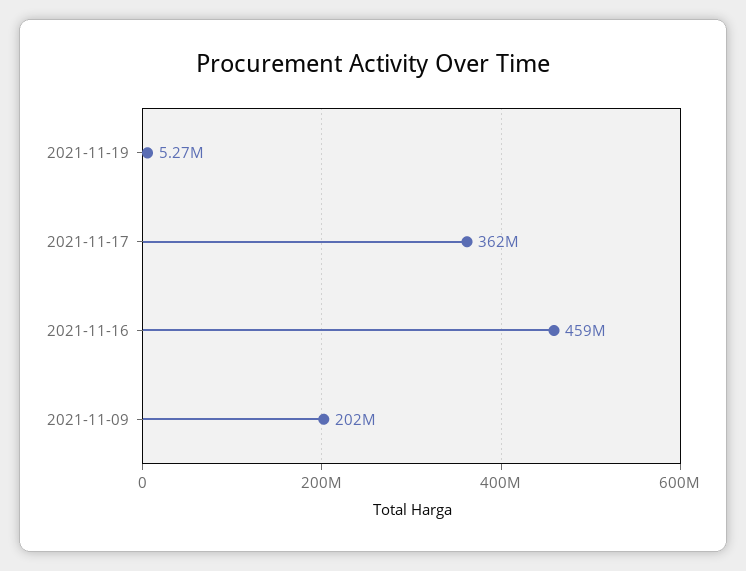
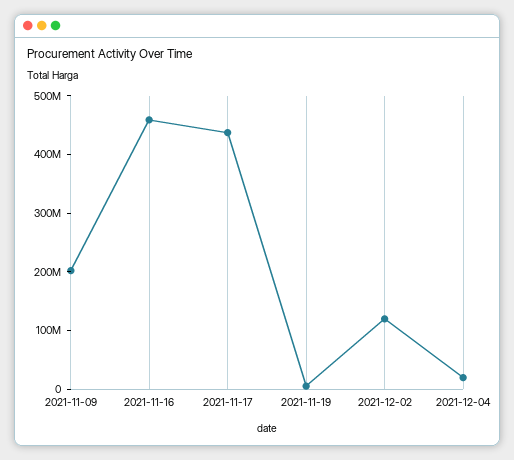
2021-11-17: 362000000 -> 440000000
2021-12-02: none -> 120000000
2021-12-04: none -> 20000000

